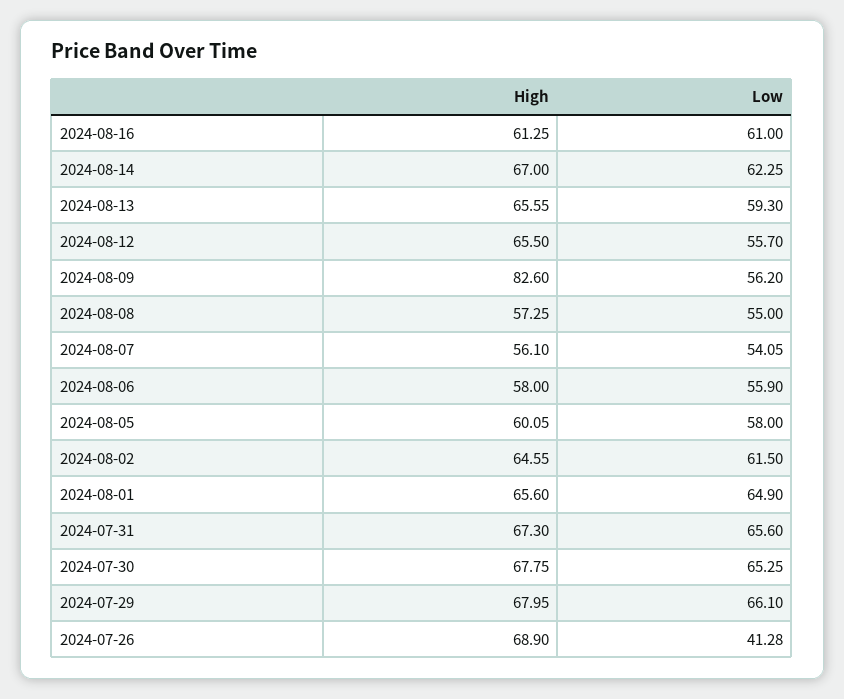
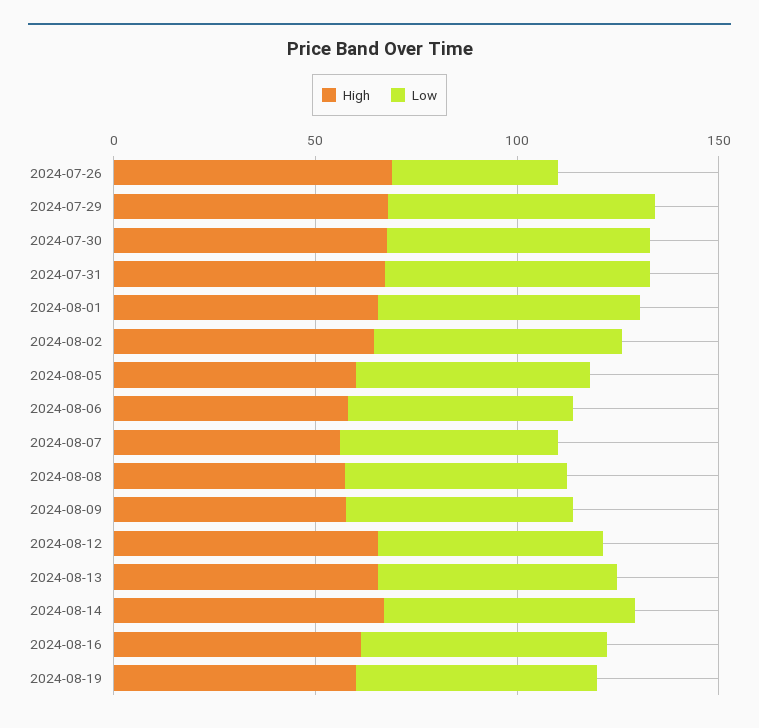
High, 2024-08-09: 82.6 -> 60
High, 2024-08-19: none -> 60
Low, 2024-08-19: none -> 60

